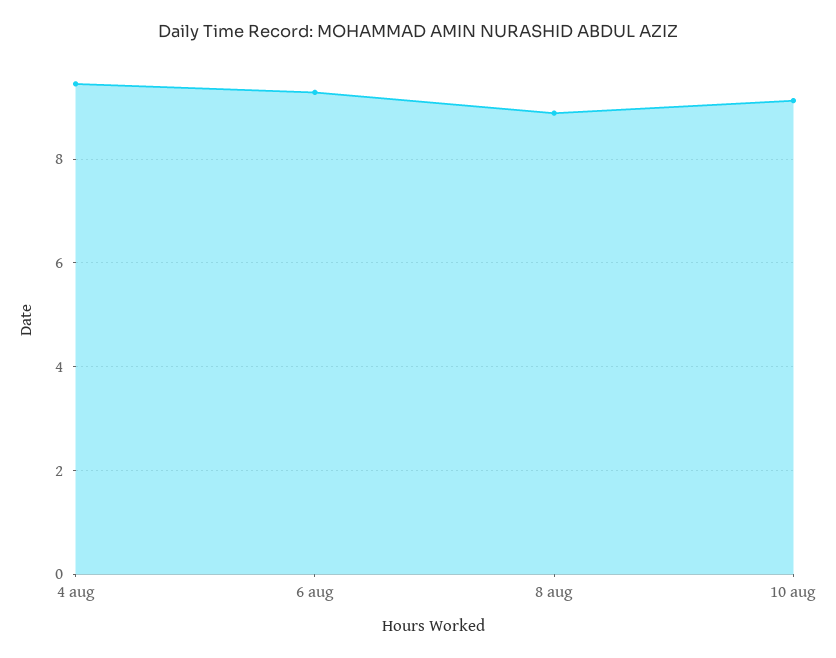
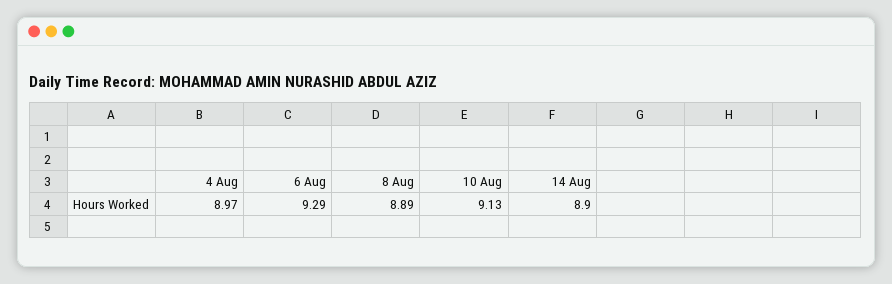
4 aug: 9.4 -> 8.97
14 Aug: none -> 8.9

